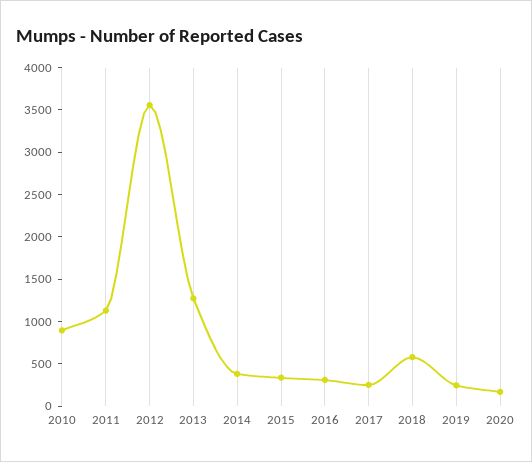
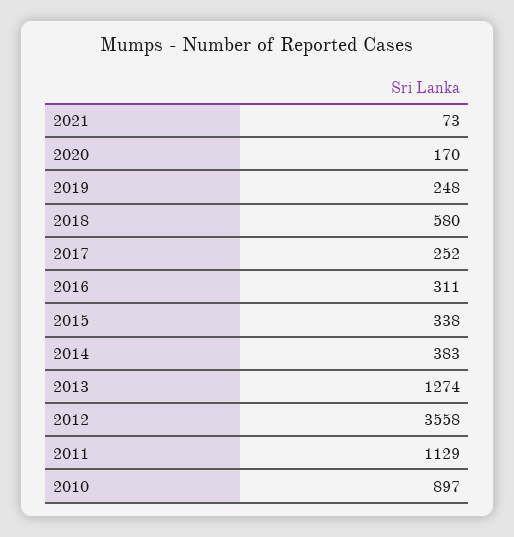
2021: none -> 73

